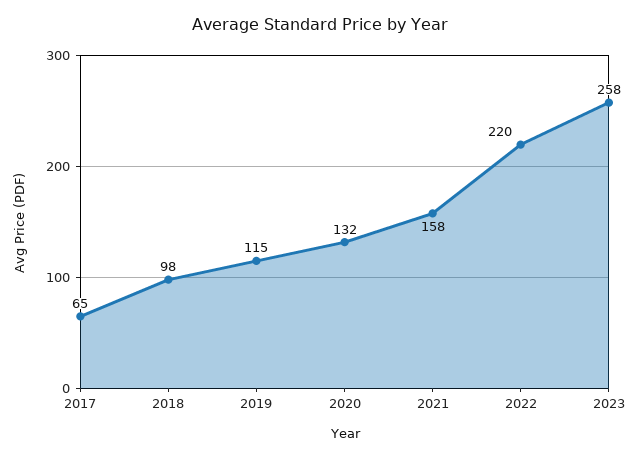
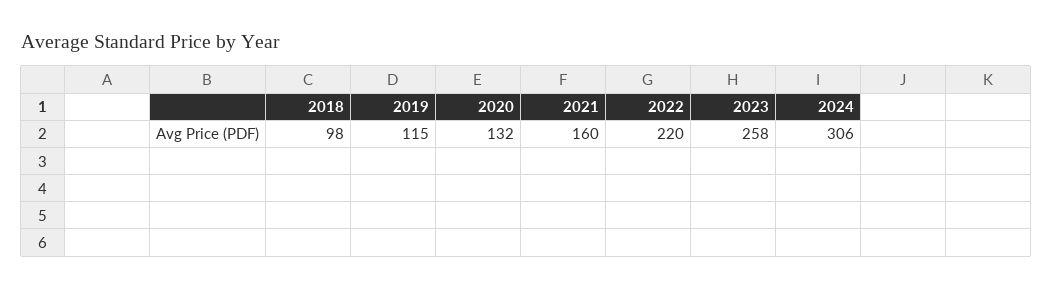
2017: 65 -> none
2021: 158 -> 160
2024: none -> 306

